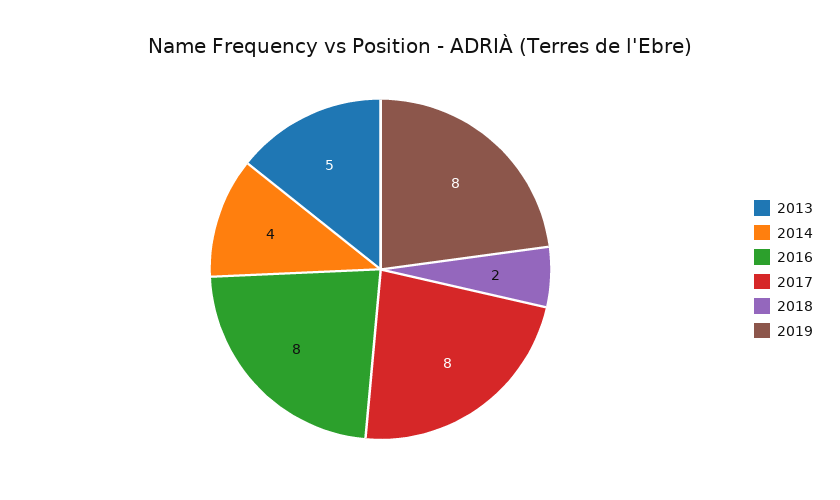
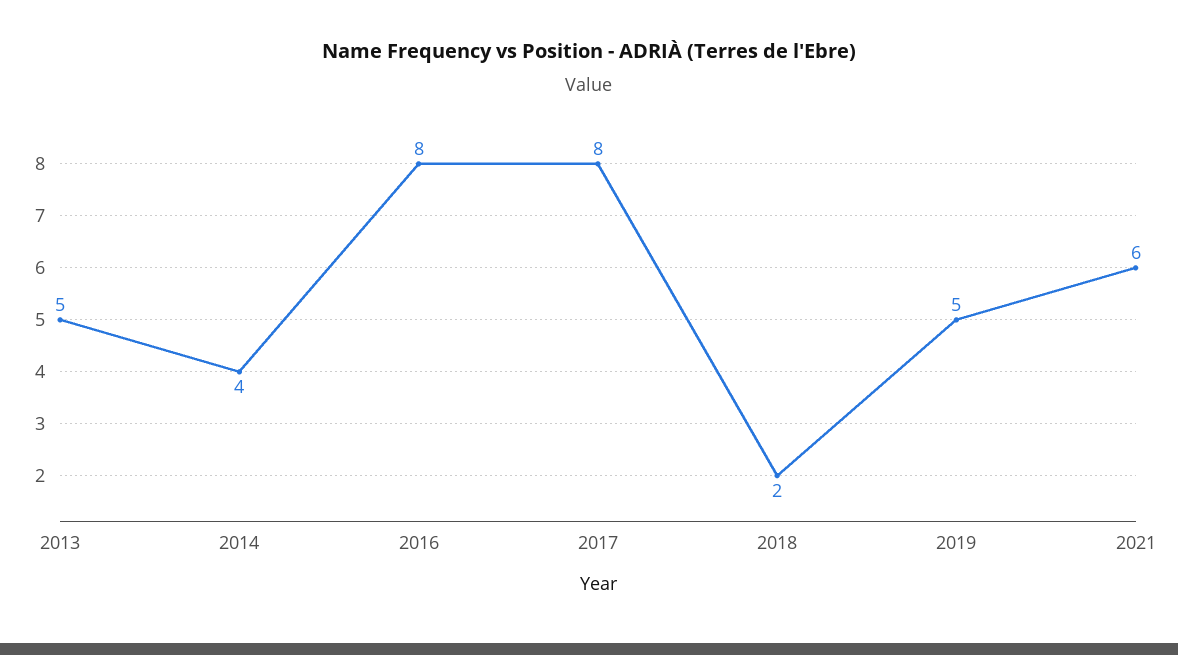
2019: 8 -> 5
2021: none -> 6

